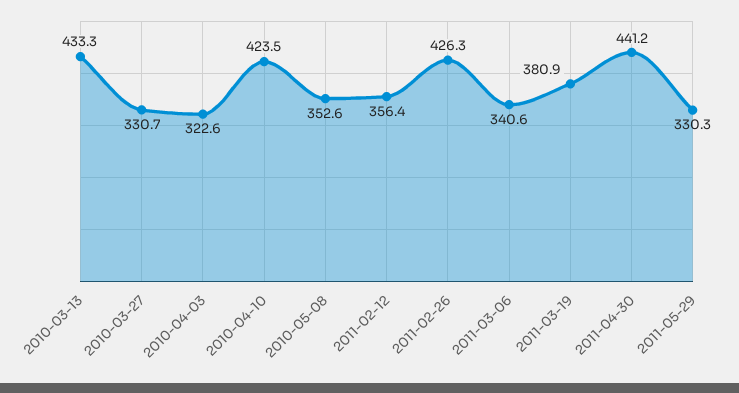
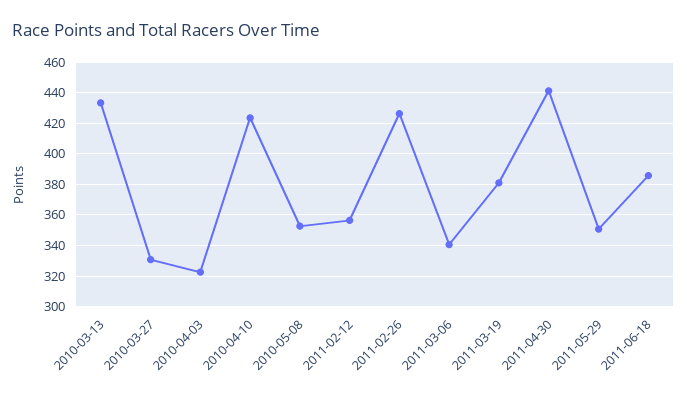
2011-05-29: 330.3 -> 350
2011-06-18: none -> 385

